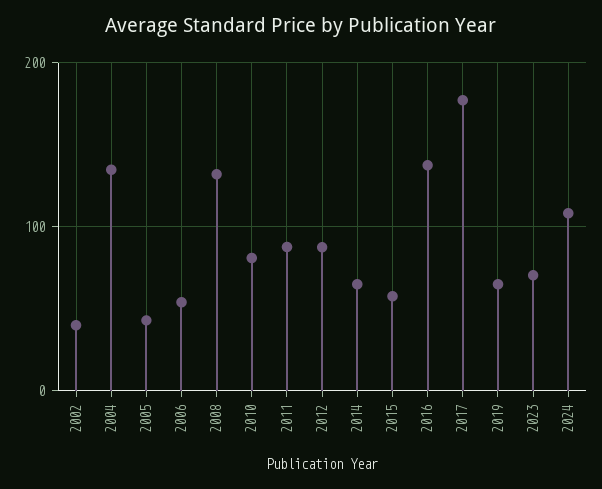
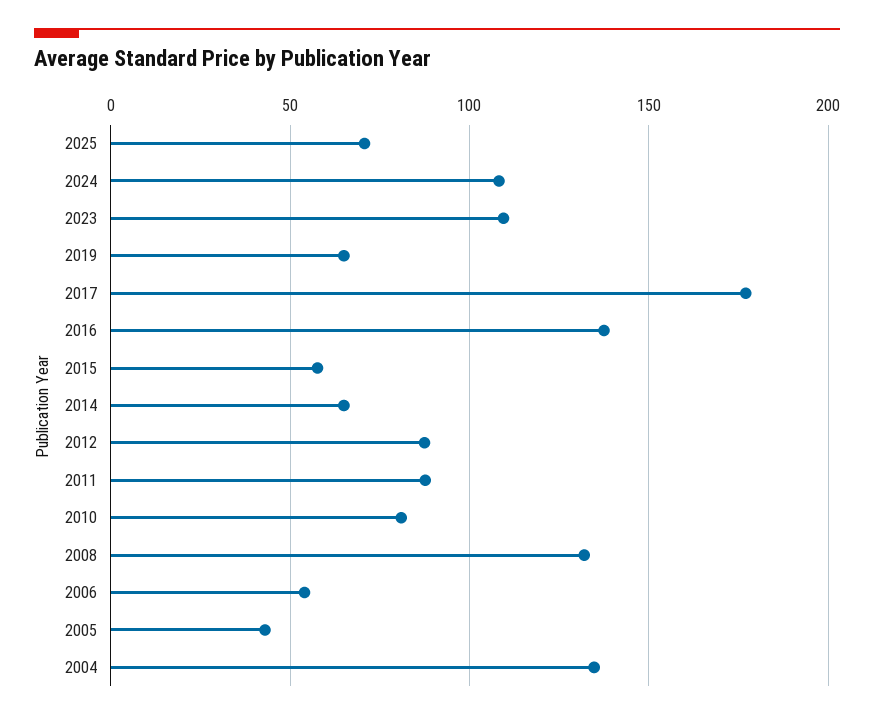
2002: 40 -> none
2023: 70 -> 110
2025: none -> 70

